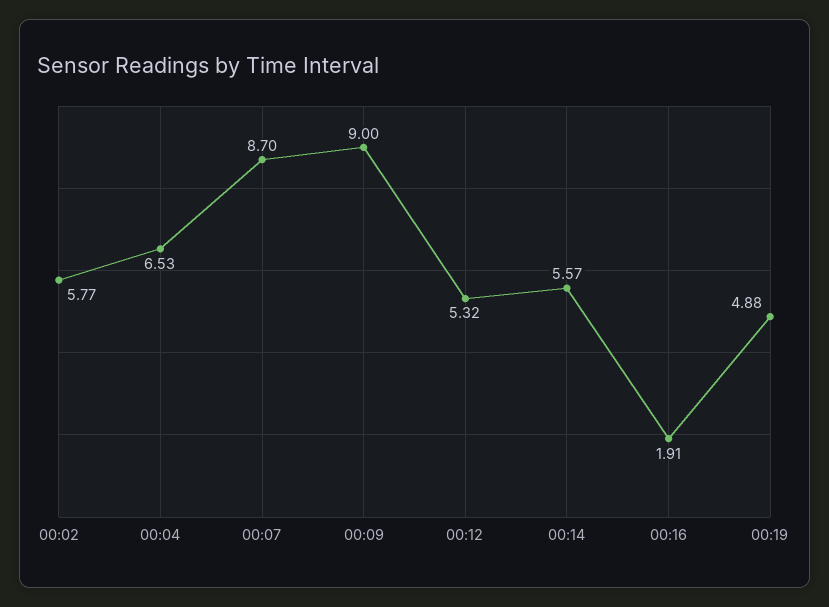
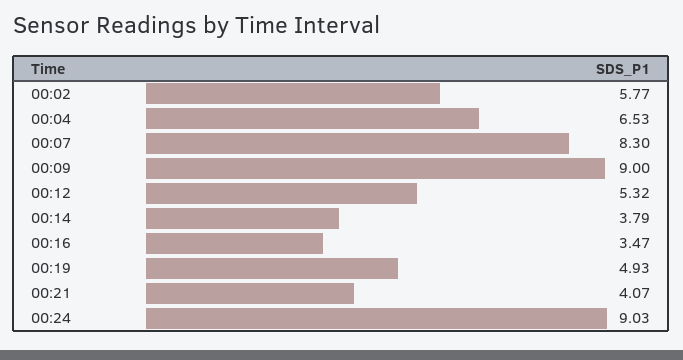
00:07: 8.7 -> 8.3
00:14: 5.57 -> 3.79
00:16: 1.91 -> 3.47
00:19: 4.88 -> 4.93
00:21: none -> 4.07
00:24: none -> 9.03

